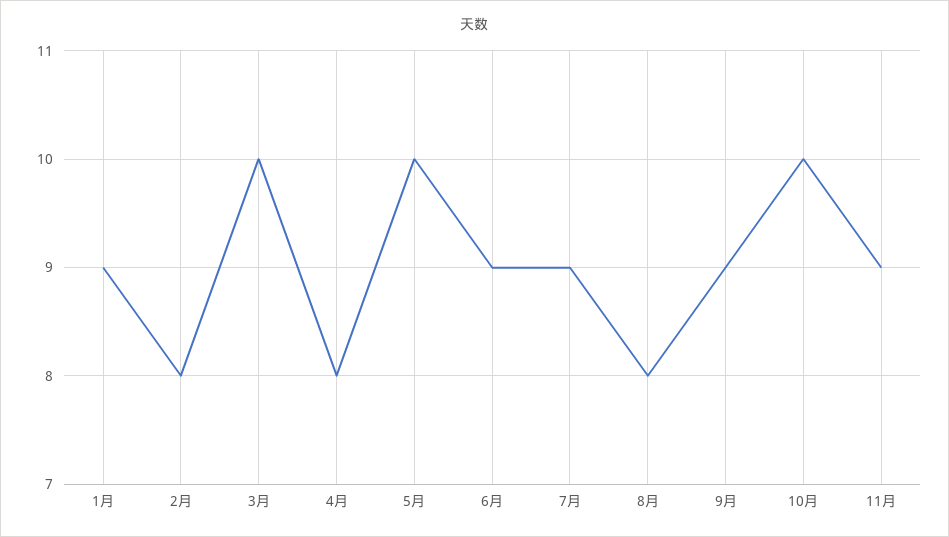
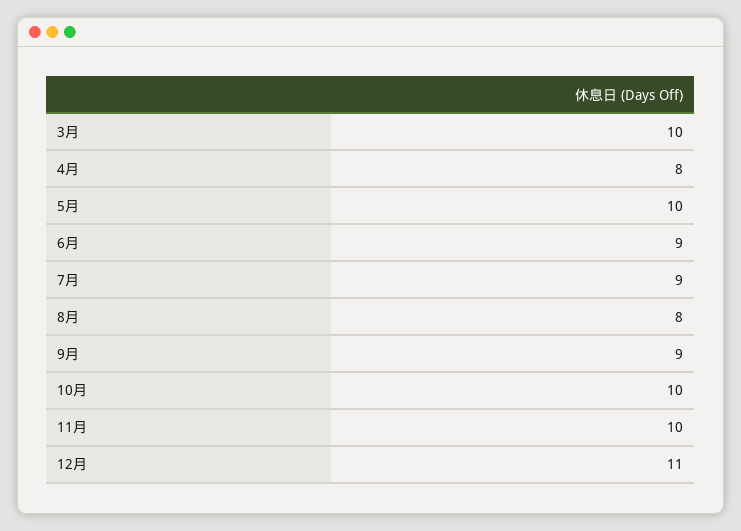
1月: 9 -> none
2月: 8 -> none
11月: 9 -> 10
12月: none -> 11

